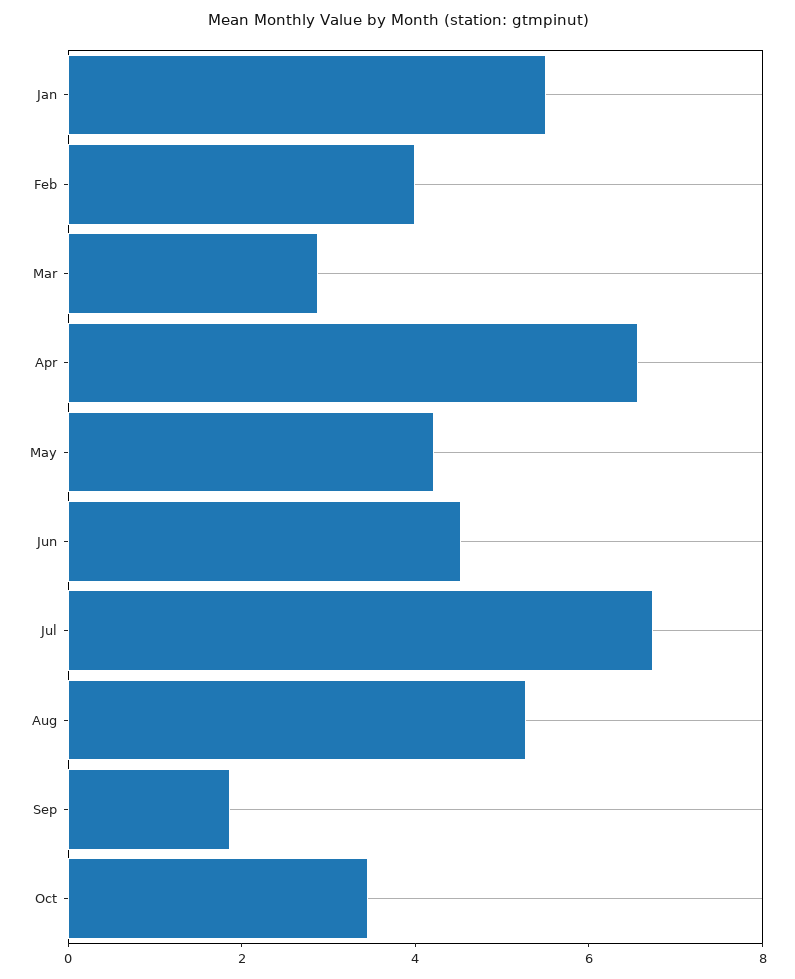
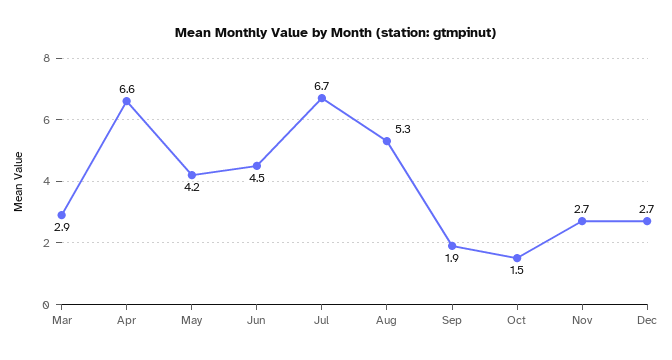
Jan: 5.5 -> none
Feb: 4 -> none
Oct: 3.5 -> 1.5
Nov: none -> 2.7
Dec: none -> 2.7

